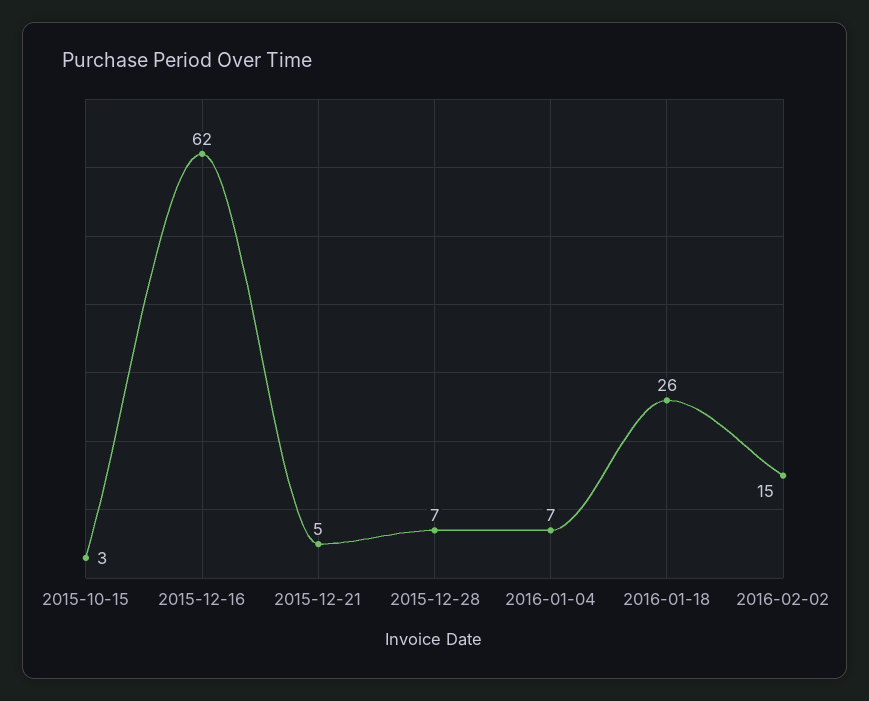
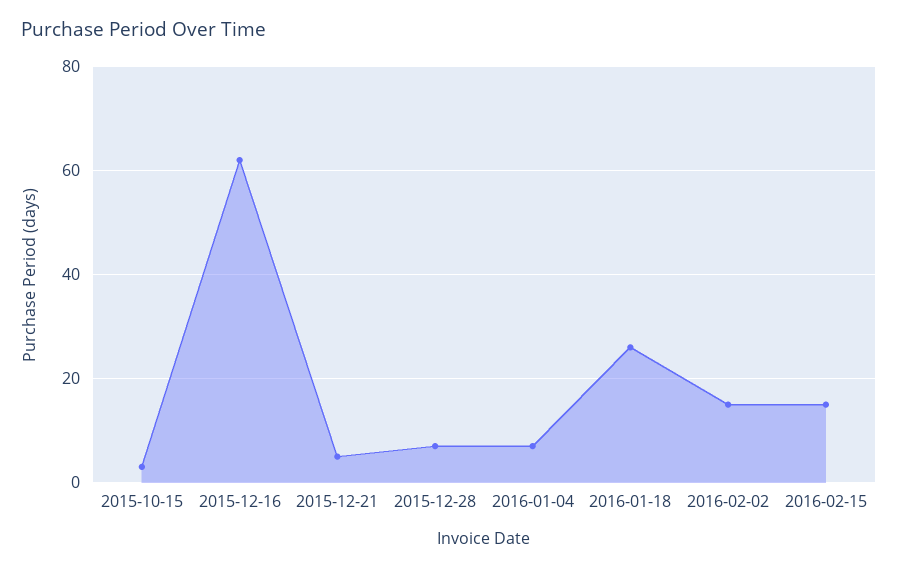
2016-02-15: none -> 15

